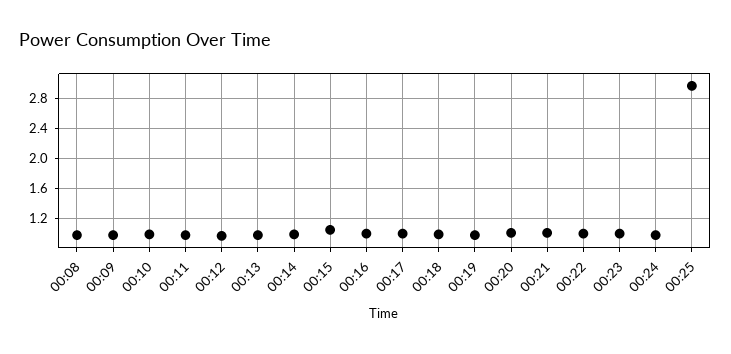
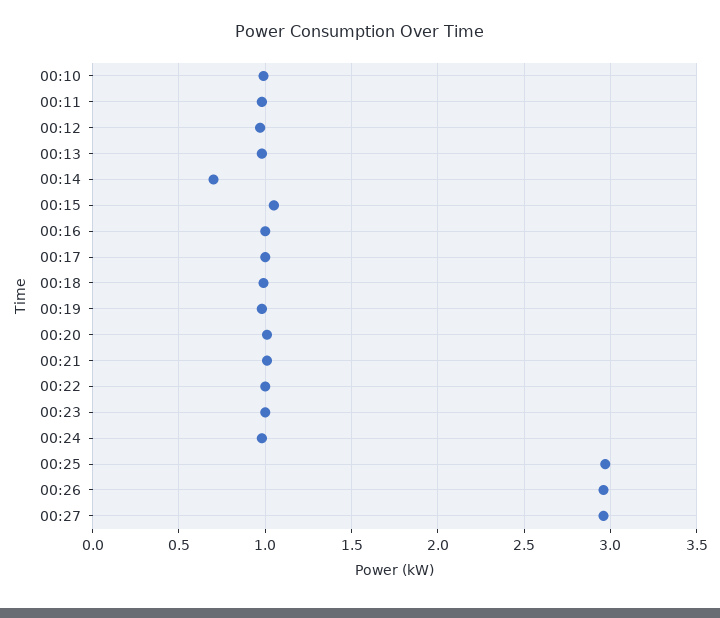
00:08: 1 -> none
00:09: 1 -> none
00:14: 1 -> 0.7
00:26: none -> 2.95
00:27: none -> 2.95

